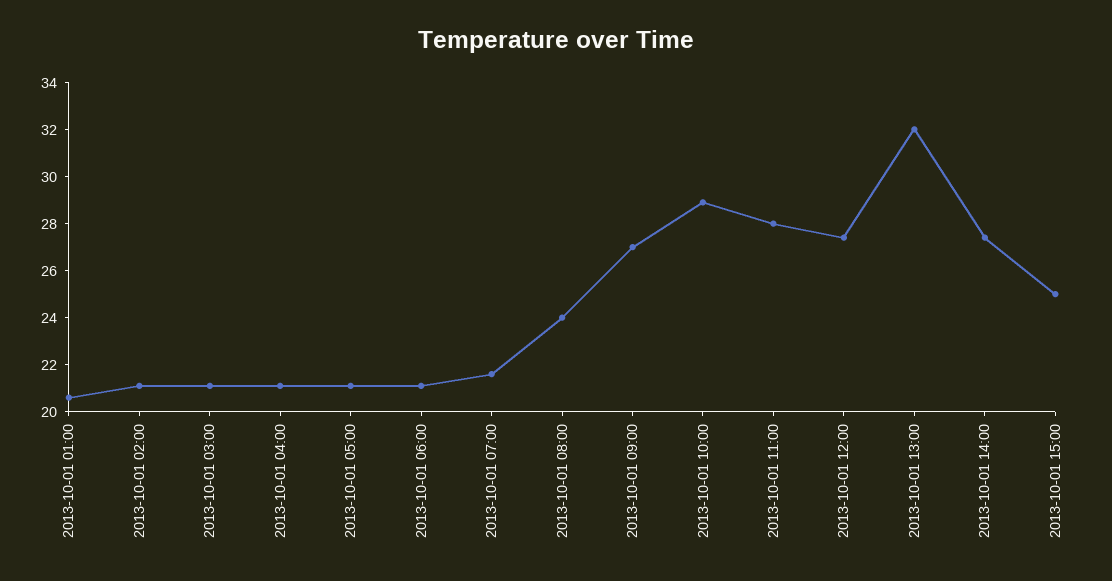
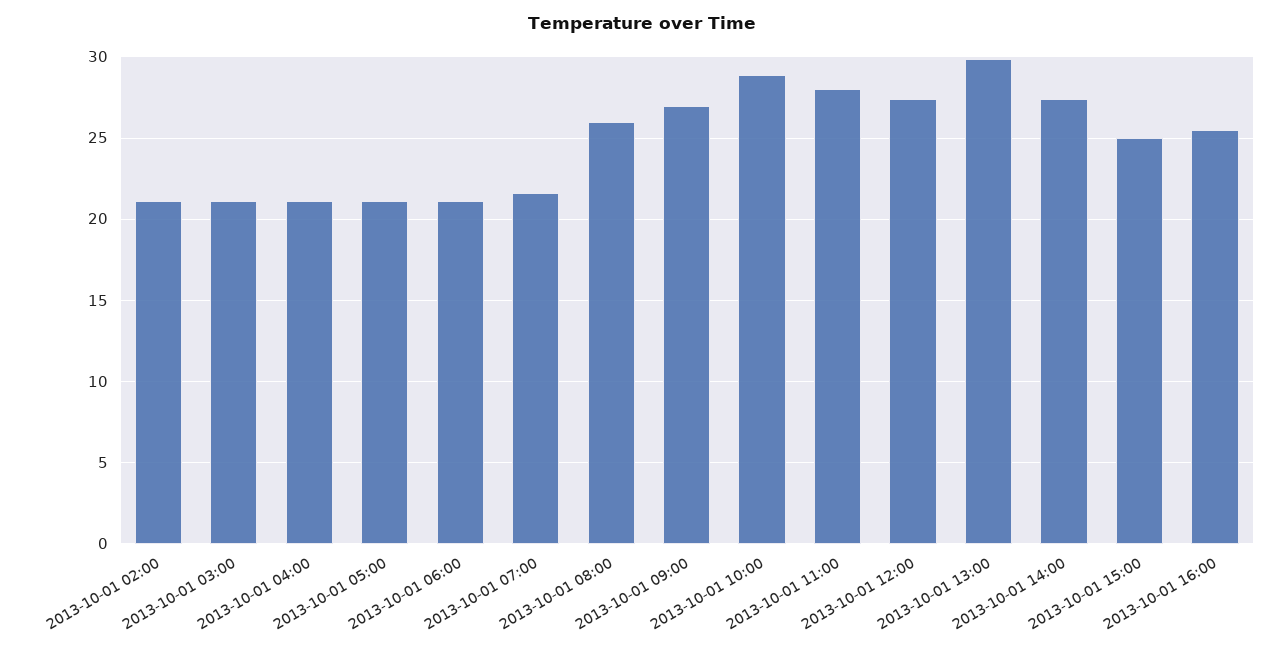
2013-10-01 01:00: 20.5 -> none
2013-10-01 08:00: 24 -> 26
2013-10-01 13:00: 32 -> 30
2013-10-01 16:00: none -> 25.5

